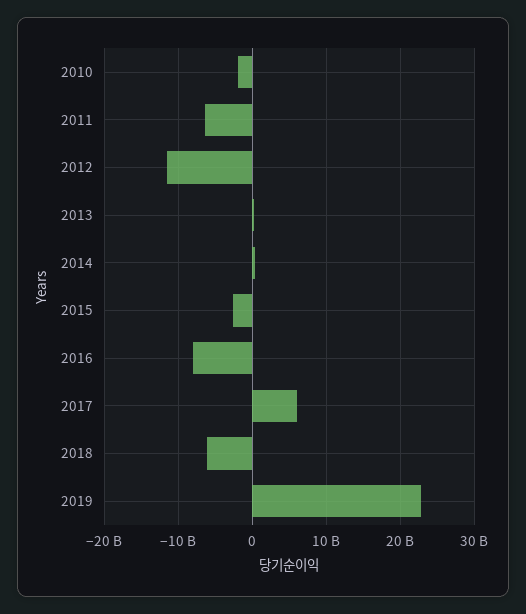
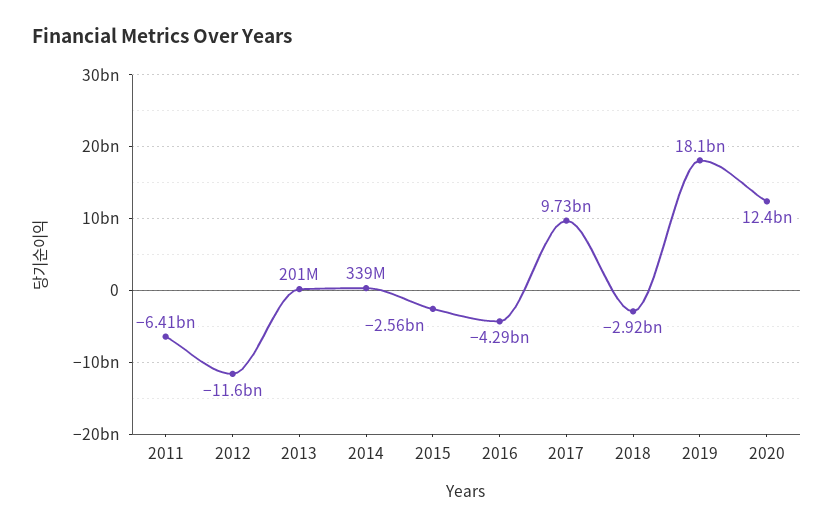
2010: -2000000000 -> none
2016: -8000000000 -> -4290000000
2017: 6000000000 -> 9730000000
2018: -6000000000 -> -2920000000
2019: 23000000000 -> 18100000000
2020: none -> 12400000000

